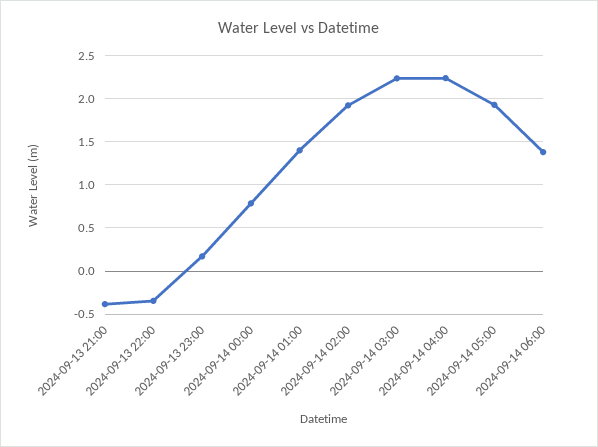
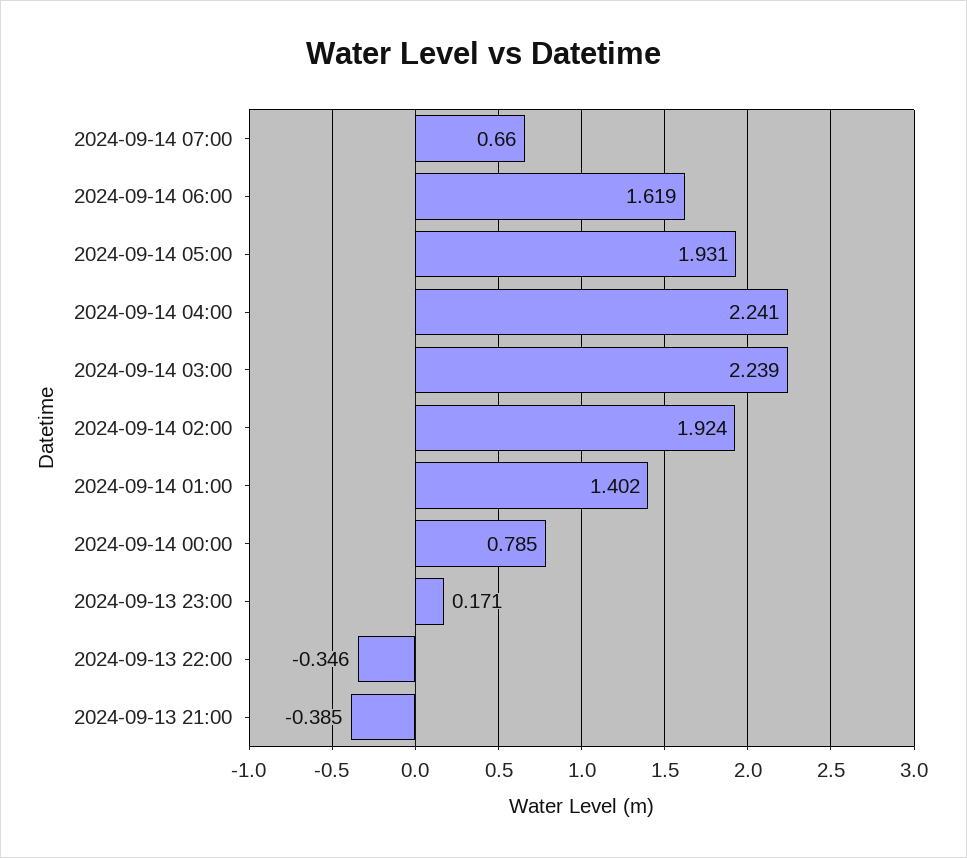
2024-09-14 06:00: 1.4 -> 1.619
2024-09-14 07:00: none -> 0.66

